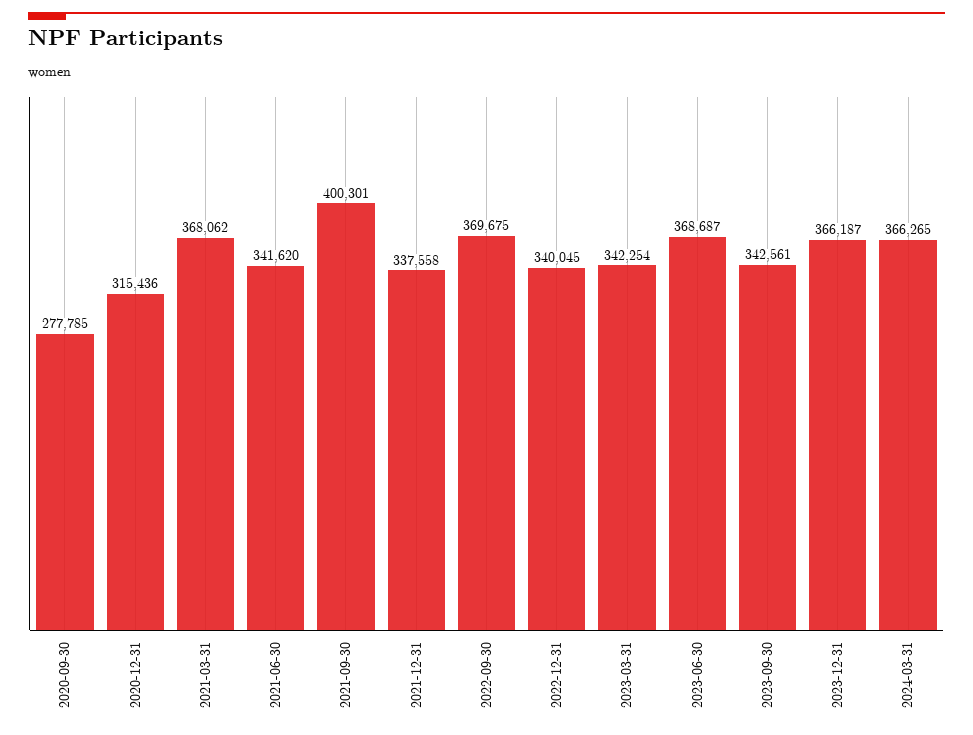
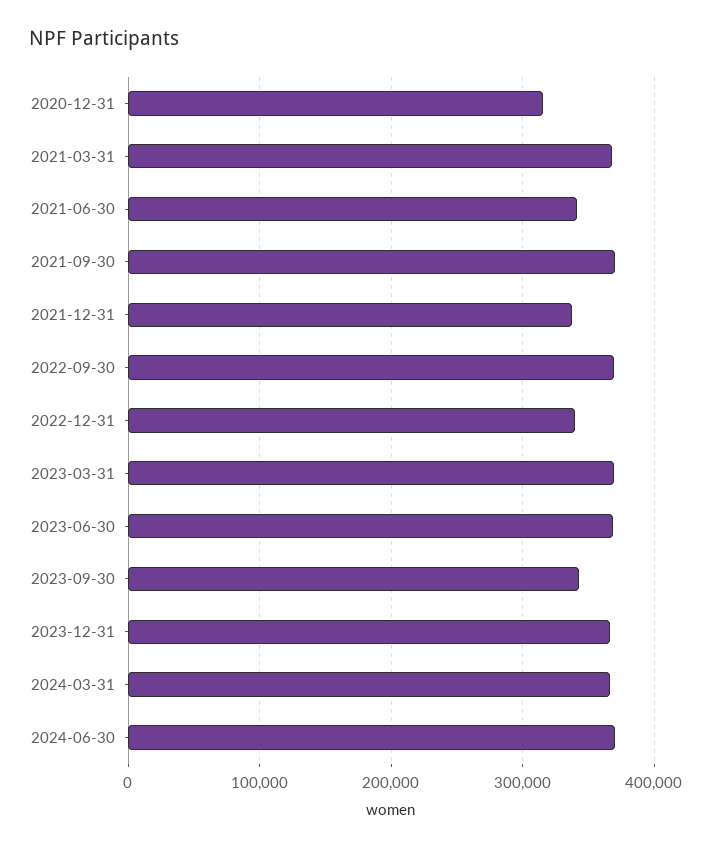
2020-09-30: 277785 -> none
2021-09-30: 400301 -> 370000
2023-03-31: 342254 -> 370000
2024-06-30: none -> 370000

